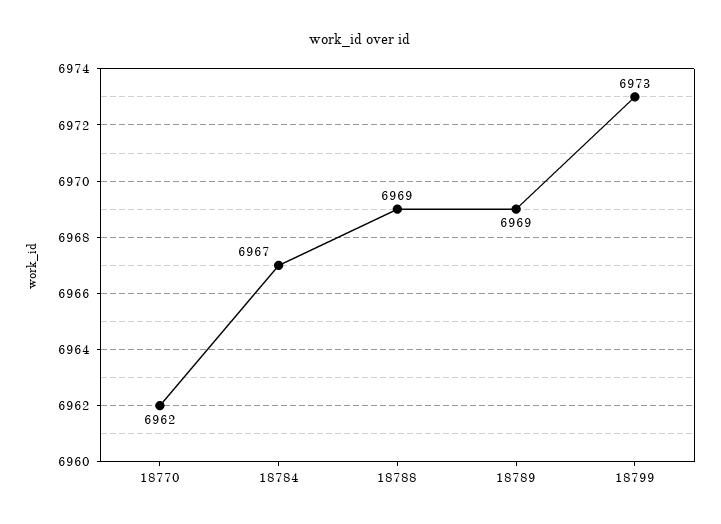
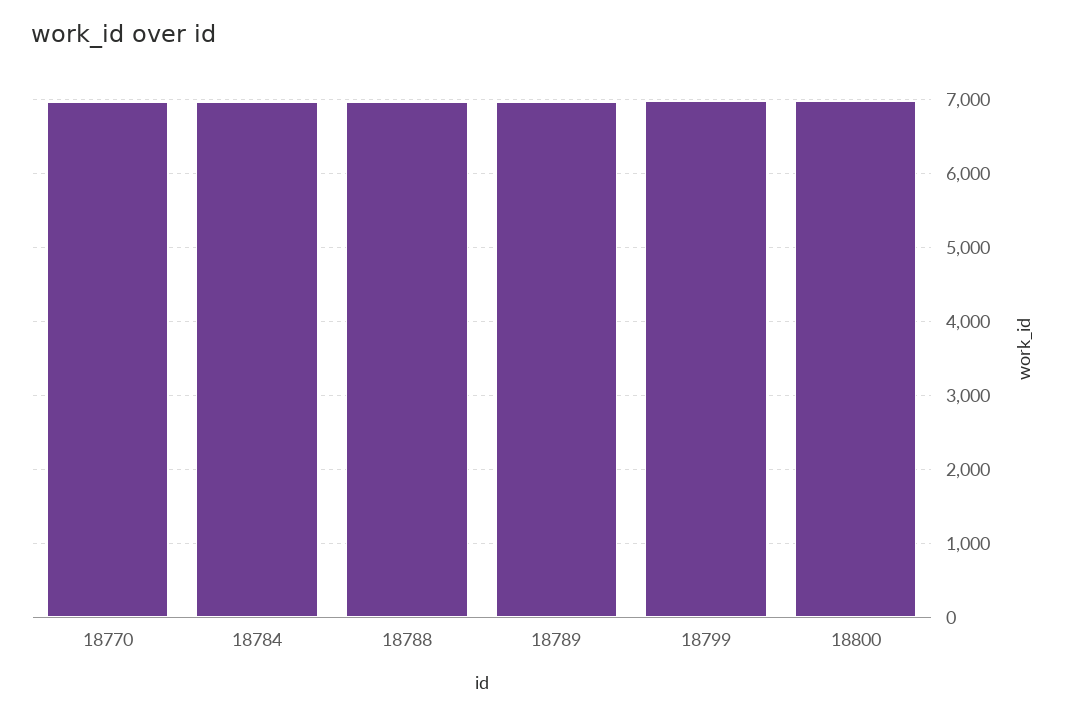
18800: none -> 7000

